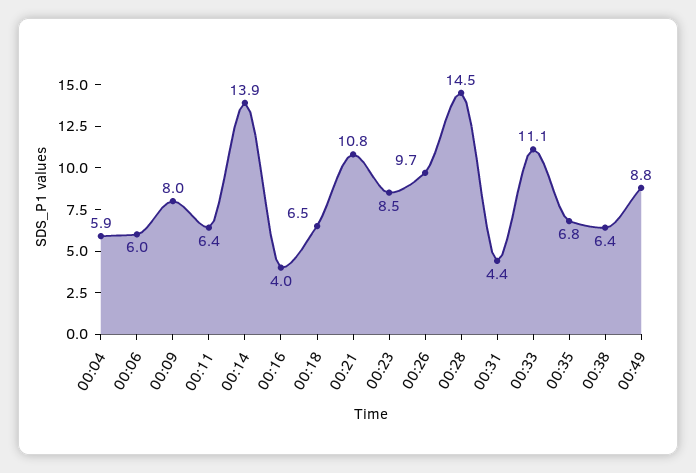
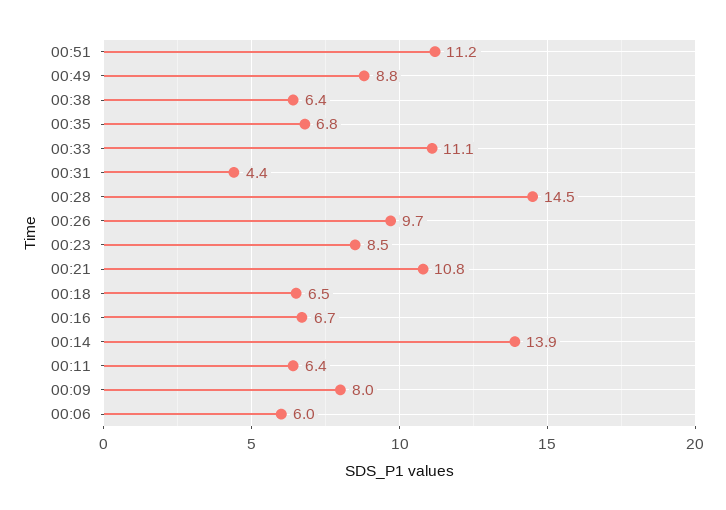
00:04: 5.9 -> none
00:16: 4 -> 6.7
00:51: none -> 11.2

